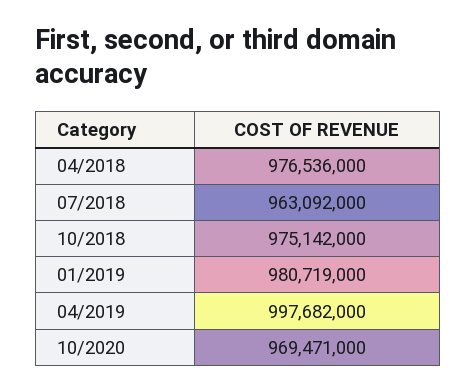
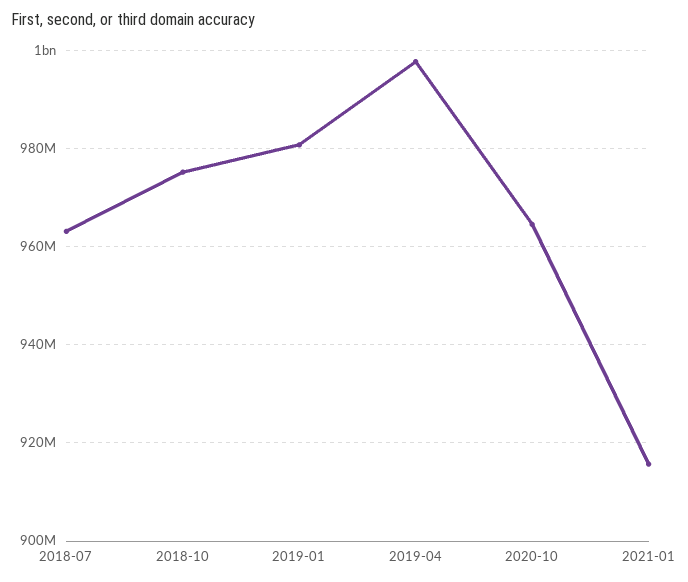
04/2018: 976536000 -> none
10/2020: 969471000 -> 964000000
2021-01: none -> 916000000

